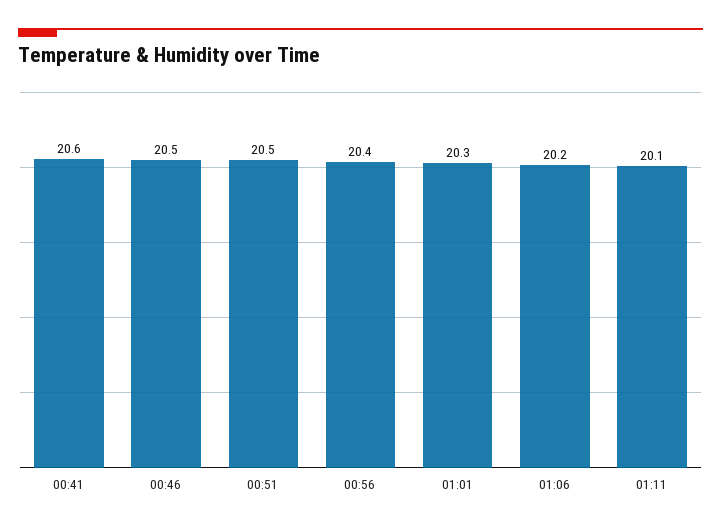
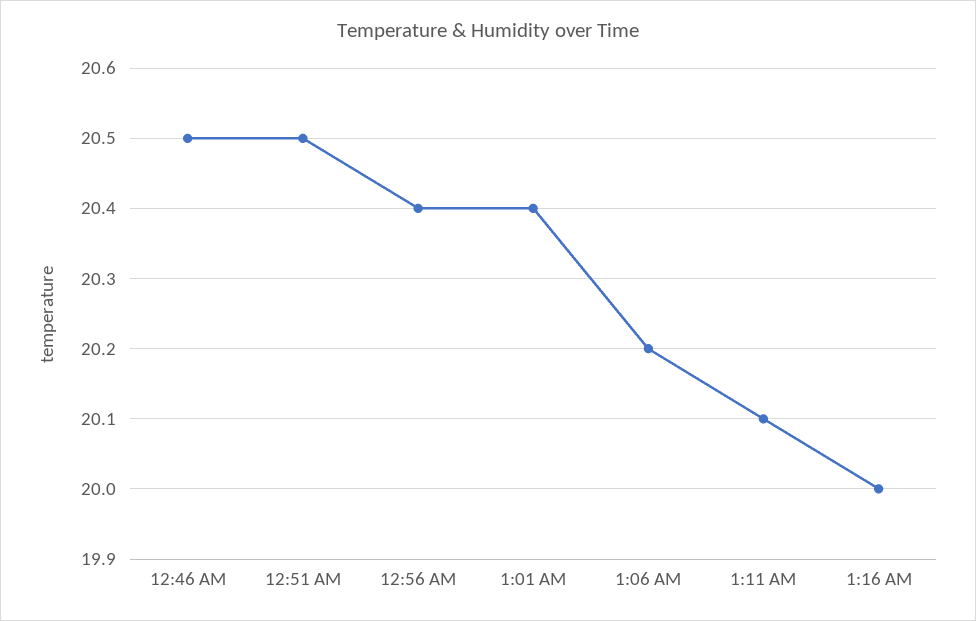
00:41: 20.6 -> none
01:01: 20.3 -> 20.4
1:16 AM: none -> 20

